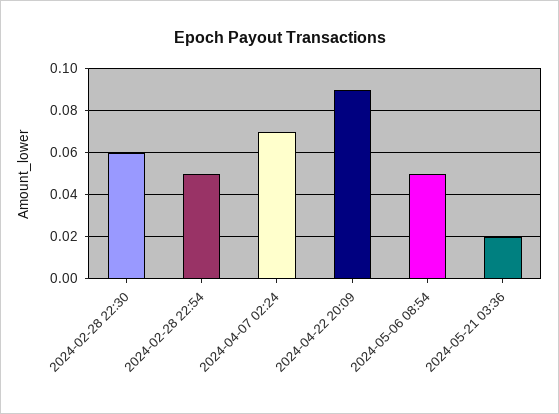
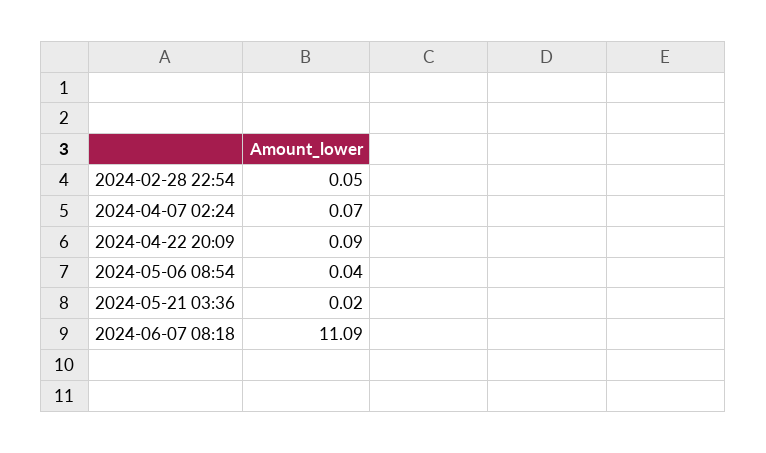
2024-02-28 22:30: 0.06 -> none
2024-05-06 08:54: 0.05 -> 0.04
2024-06-07 08:18: none -> 11.09

